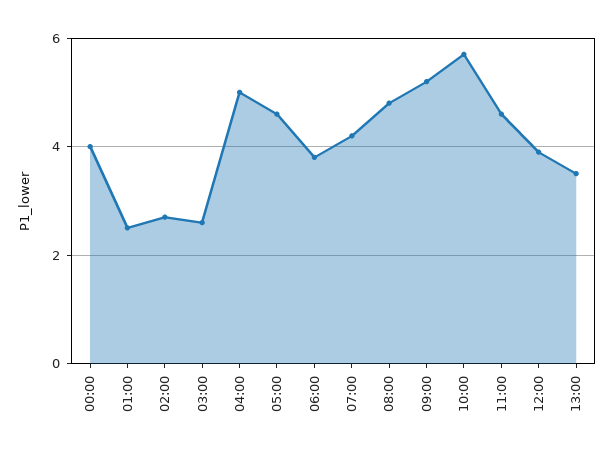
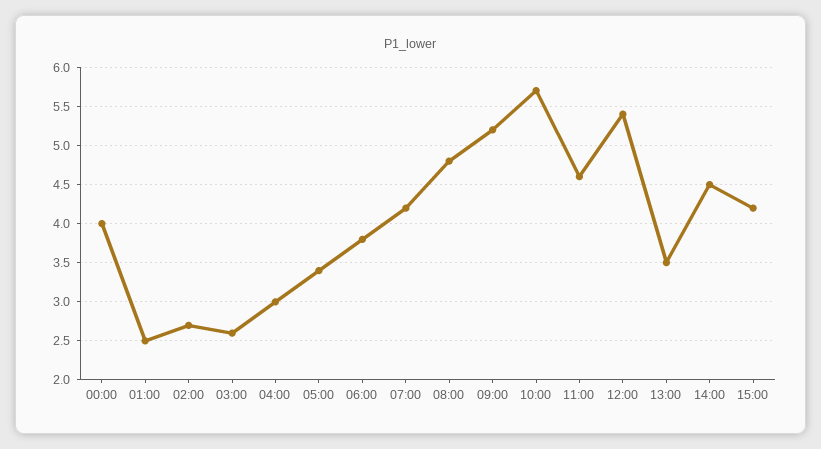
04:00: 5 -> 3
05:00: 4.5 -> 3.4
12:00: 4 -> 5.4
14:00: none -> 4.5
15:00: none -> 4.2

